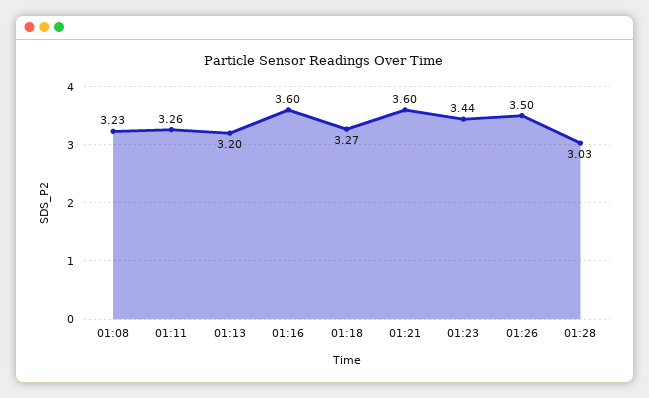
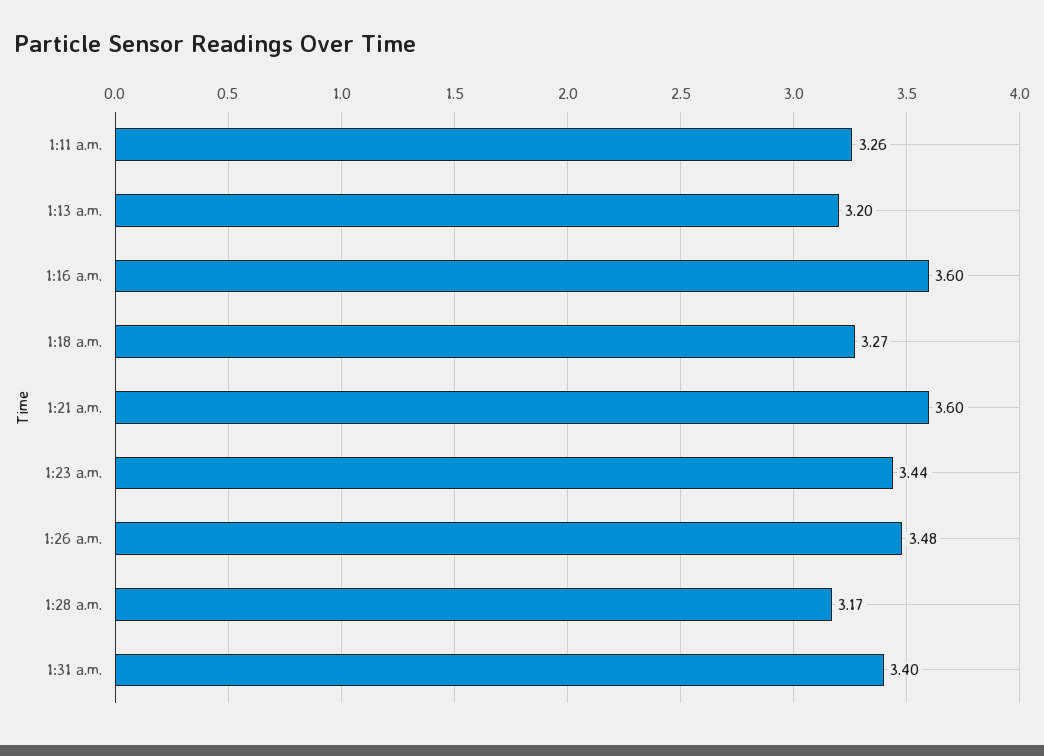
01:08: 3.23 -> none
01:26: 3.5 -> 3.48
01:28: 3.03 -> 3.17
1:31 a.m.: none -> 3.4

